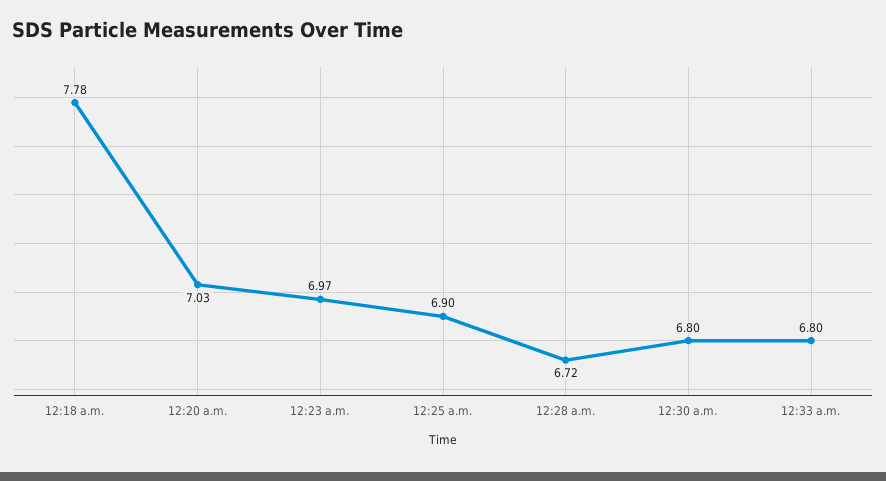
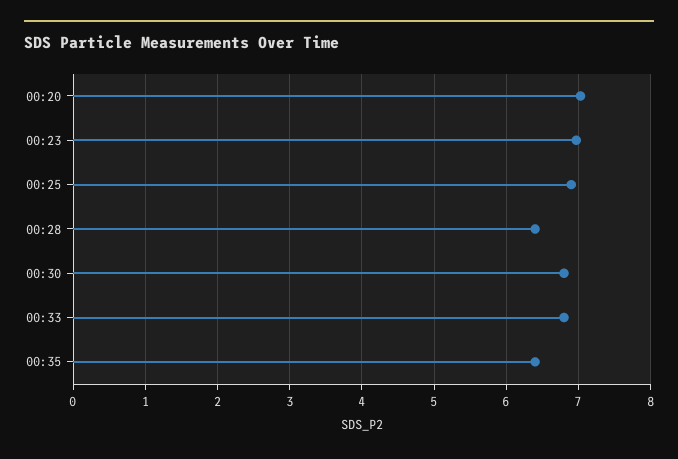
12:18 a.m.: 7.78 -> none
12:28 a.m.: 6.72 -> 6.4
00:35: none -> 6.4

